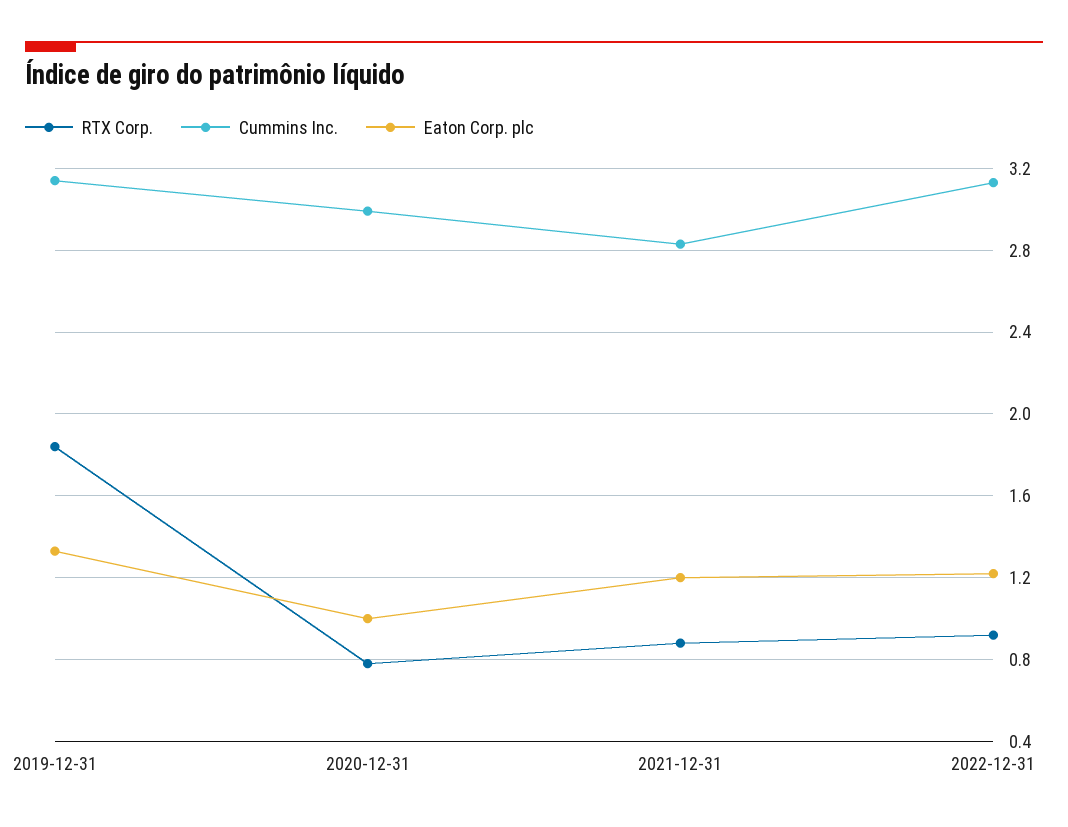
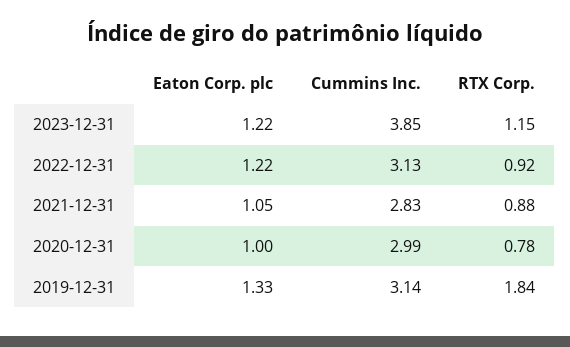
Eaton Corp. plc, 2021-12-31: 1.2 -> 1.05
Eaton Corp. plc, 2023-12-31: none -> 1.22
Cummins Inc., 2023-12-31: none -> 3.85
RTX Corp., 2023-12-31: none -> 1.15

